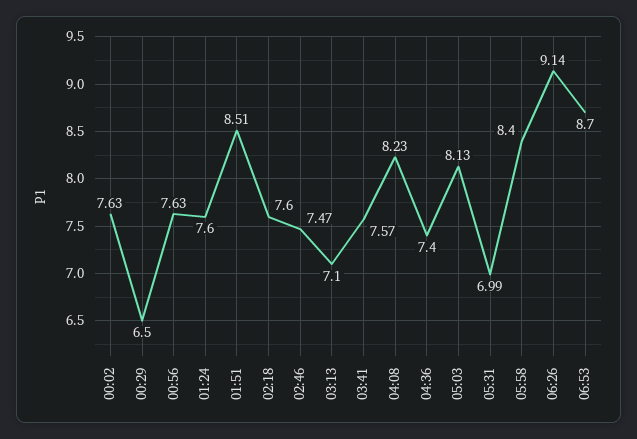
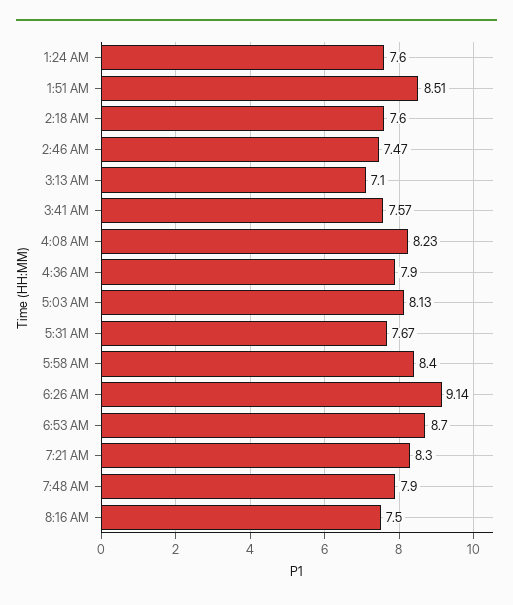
00:02: 7.63 -> none
00:29: 6.5 -> none
00:56: 7.63 -> none
04:36: 7.4 -> 7.9
05:31: 6.99 -> 7.67
7:21 AM: none -> 8.3
7:48 AM: none -> 7.9
8:16 AM: none -> 7.5

